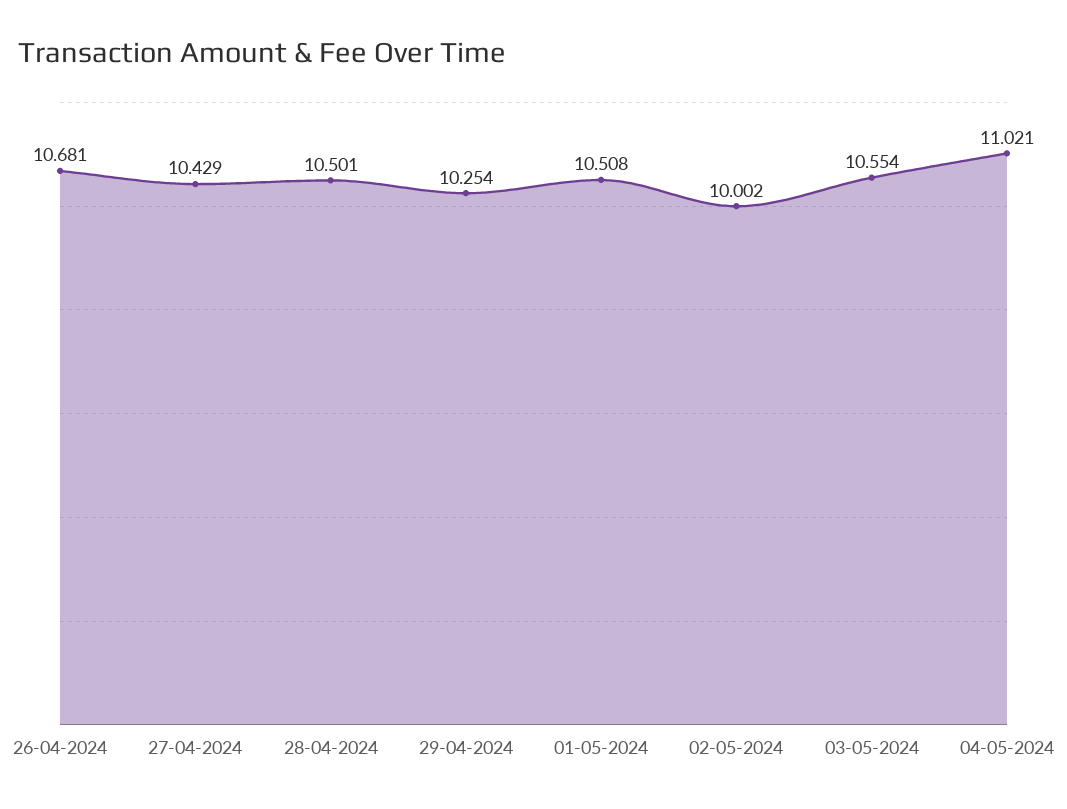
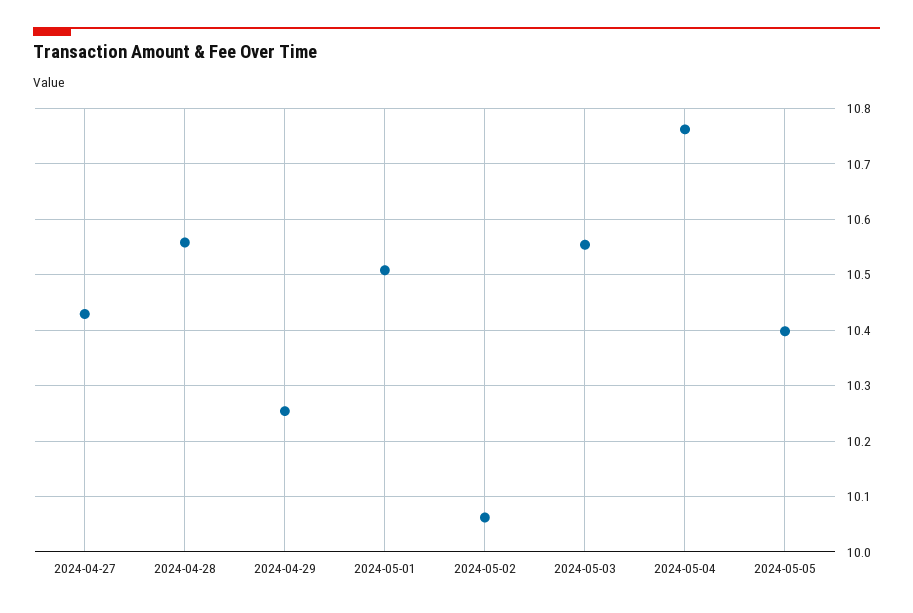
26-04-2024: 10.681 -> none
28-04-2024: 10.501 -> 10.56
02-05-2024: 10.002 -> 10.06
04-05-2024: 11.021 -> 10.76
2024-05-05: none -> 10.4

